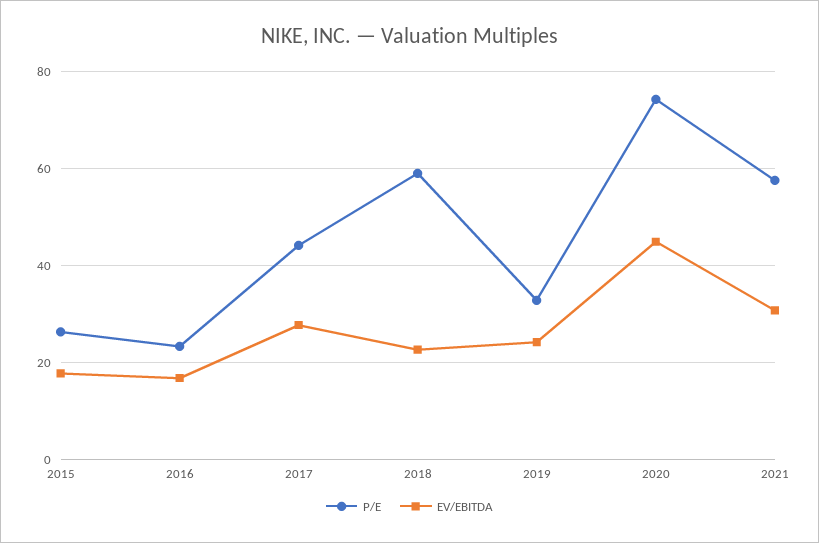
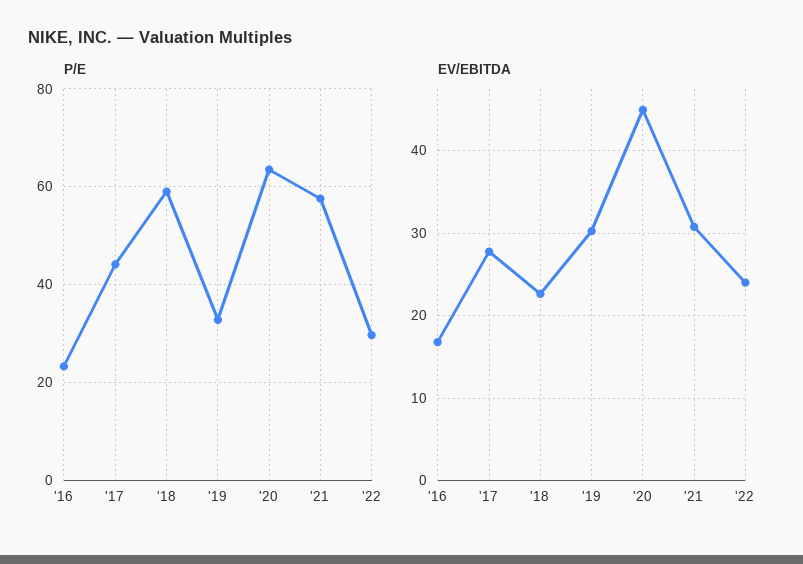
P/E, 2015: 26 -> none
EV/EBITDA, 2015: 18 -> none
EV/EBITDA, 2019: 24 -> 30
P/E, 2020: 74 -> 64
P/E, '22: none -> 30
EV/EBITDA, '22: none -> 24

